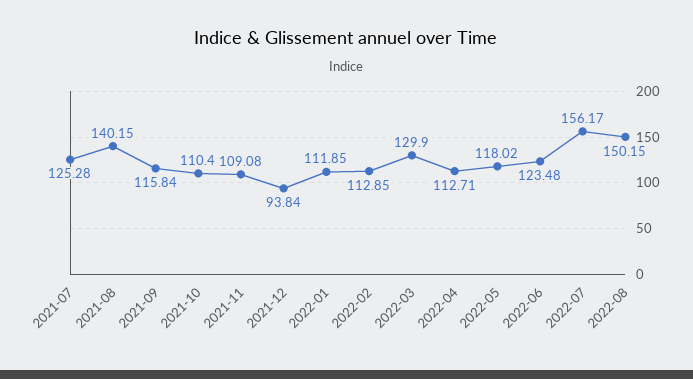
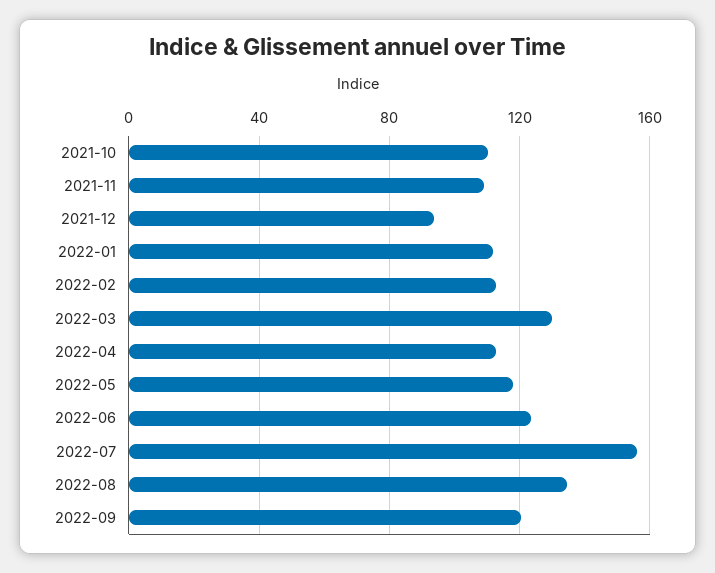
2021-07: 125.28 -> none
2021-08: 140.15 -> none
2021-09: 115.84 -> none
2022-08: 150.15 -> 135
2022-09: none -> 120

